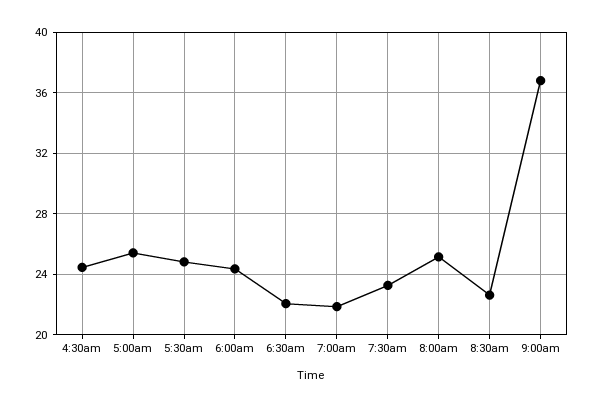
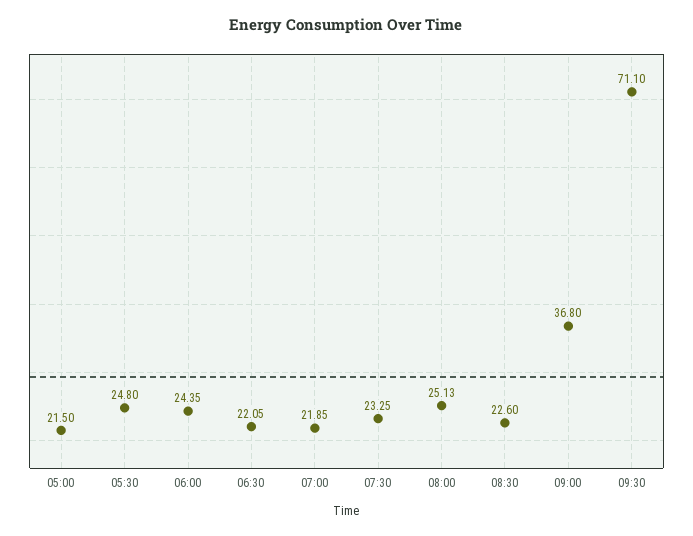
4:30am: 24.5 -> none
5:00am: 25.5 -> 21.5
09:30: none -> 71.1

